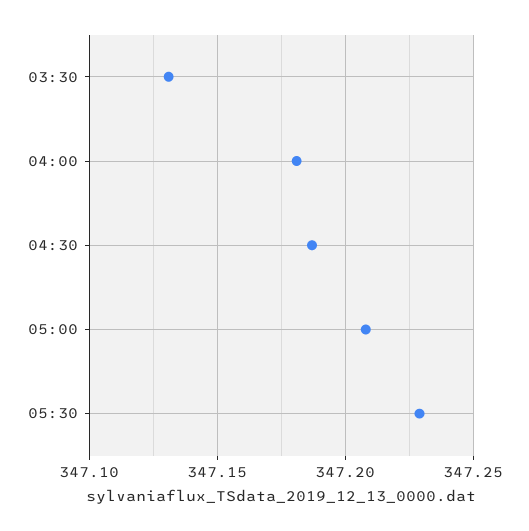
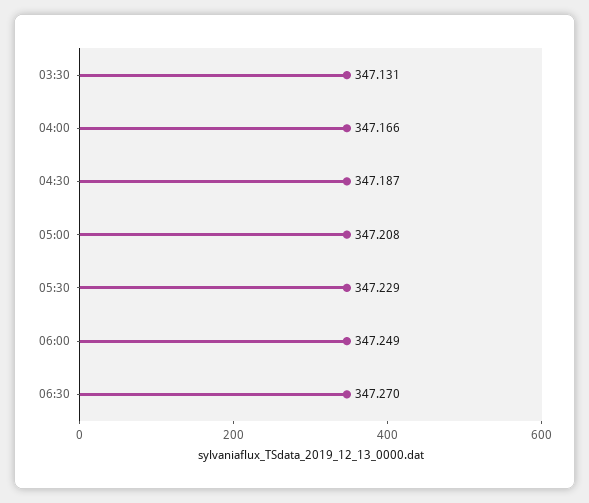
04:00: 347.18 -> 347.166
06:00: none -> 347.249
06:30: none -> 347.27

